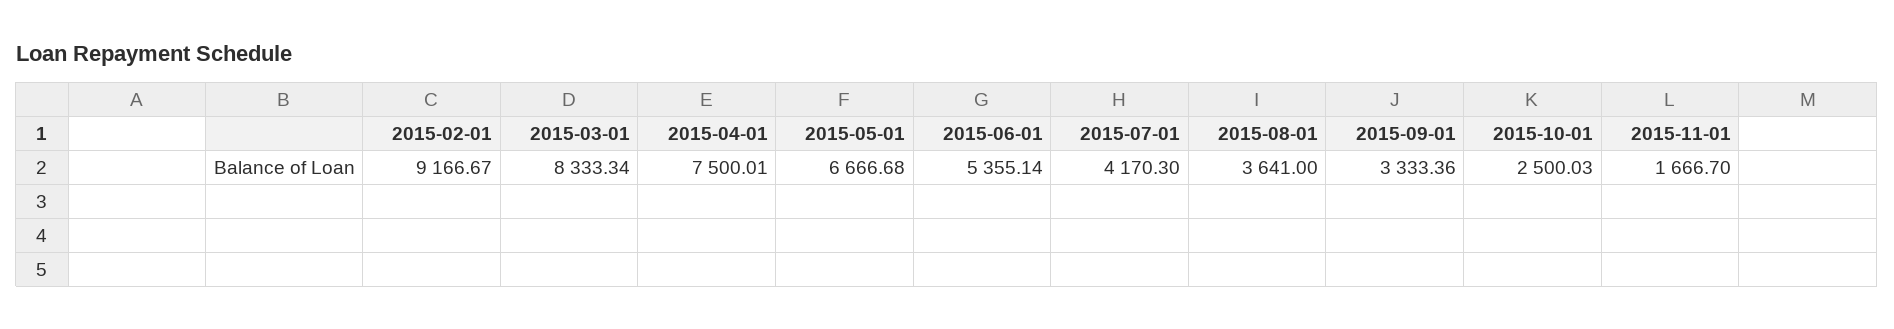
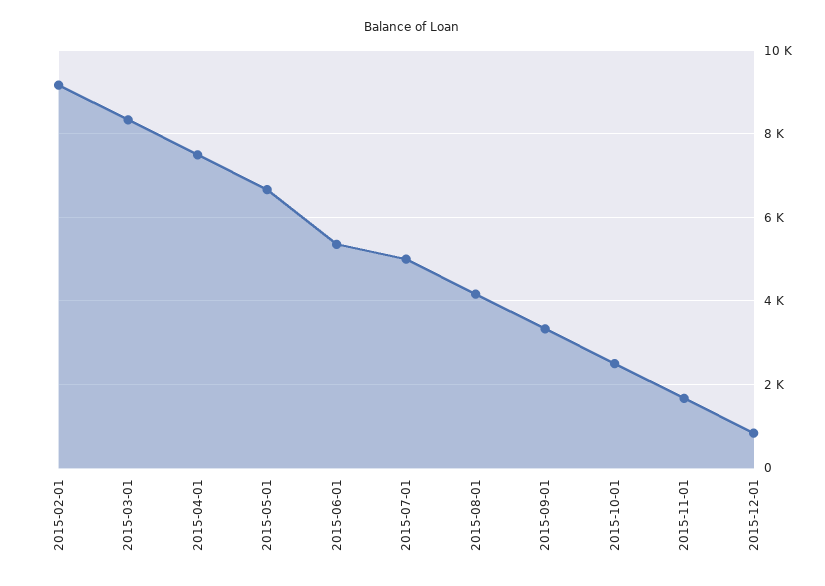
2015-07-01: 4170.3 -> 5000
2015-08-01: 3641 -> 4200
2015-12-01: none -> 800

